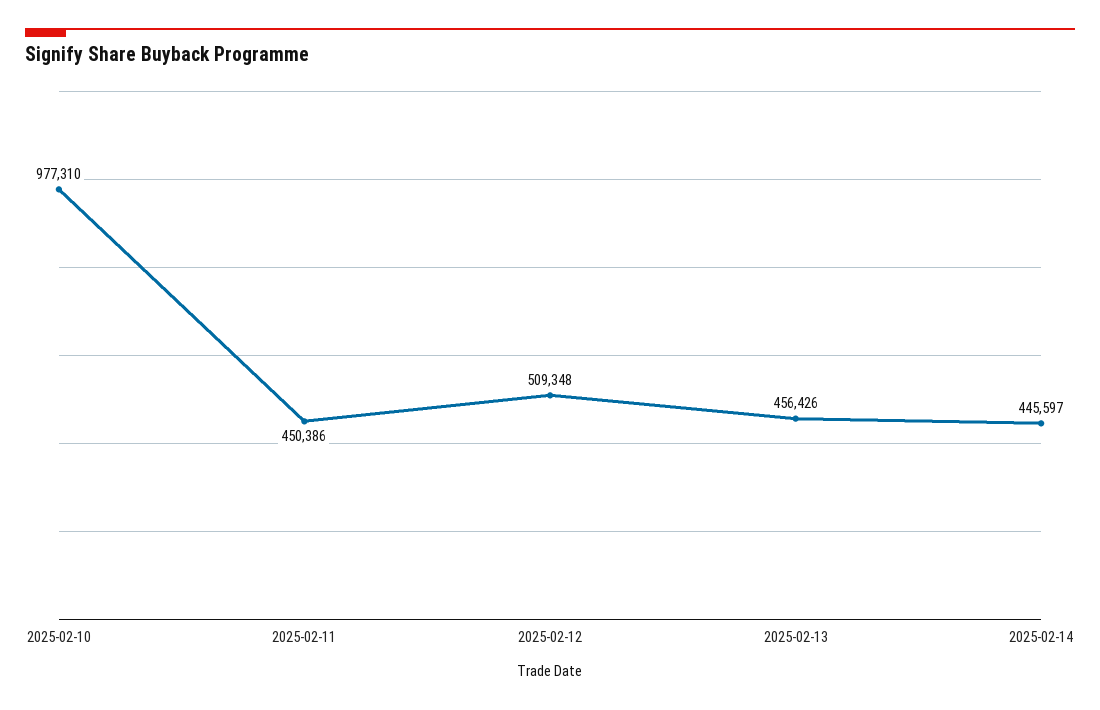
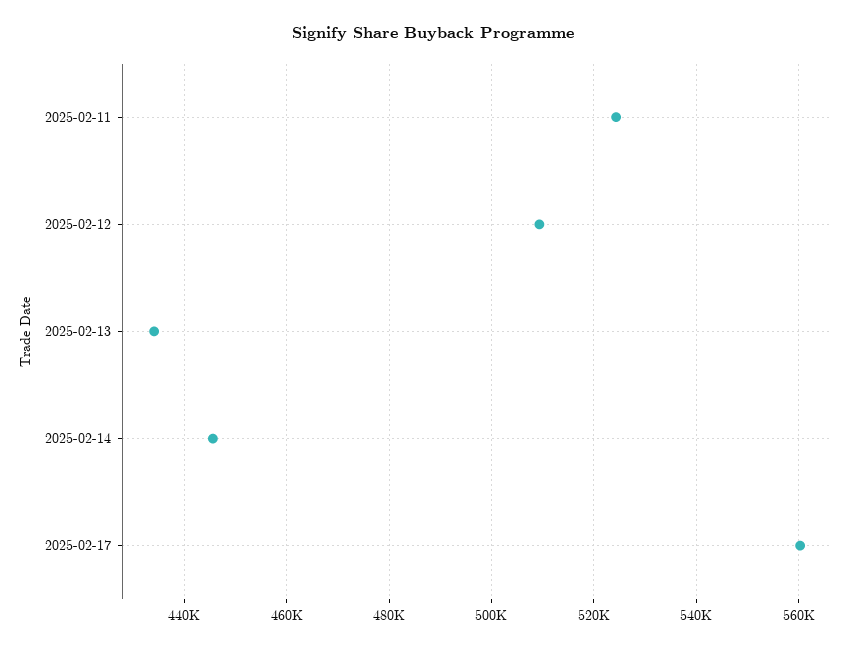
2025-02-10: 977310 -> none
2025-02-11: 450386 -> 524000
2025-02-13: 456426 -> 434000
2025-02-17: none -> 560000

